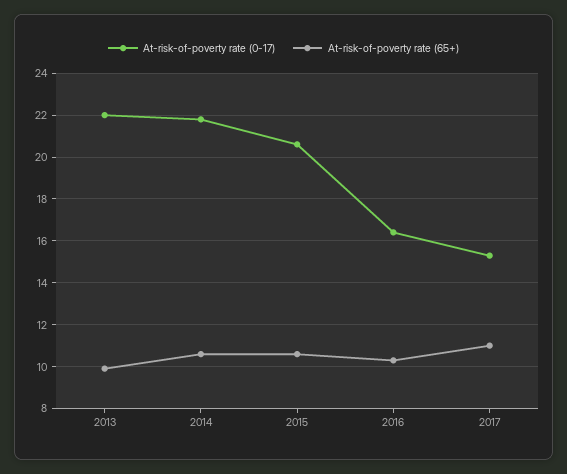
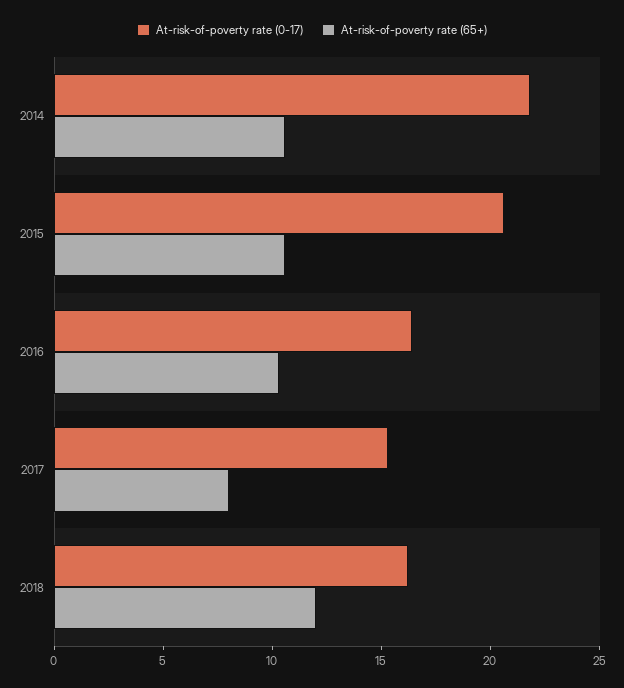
At-risk-of-poverty rate (0-17), 2013: 22 -> none
At-risk-of-poverty rate (65+), 2013: 10 -> none
At-risk-of-poverty rate (65+), 2017: 11 -> 8
At-risk-of-poverty rate (0-17), 2018: none -> 16
At-risk-of-poverty rate (65+), 2018: none -> 12

